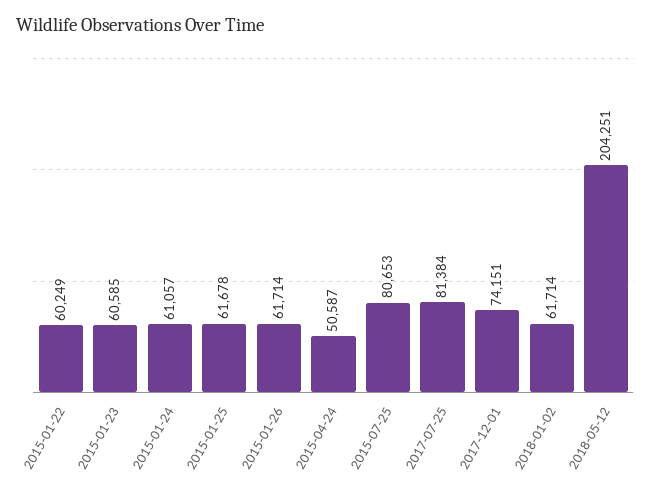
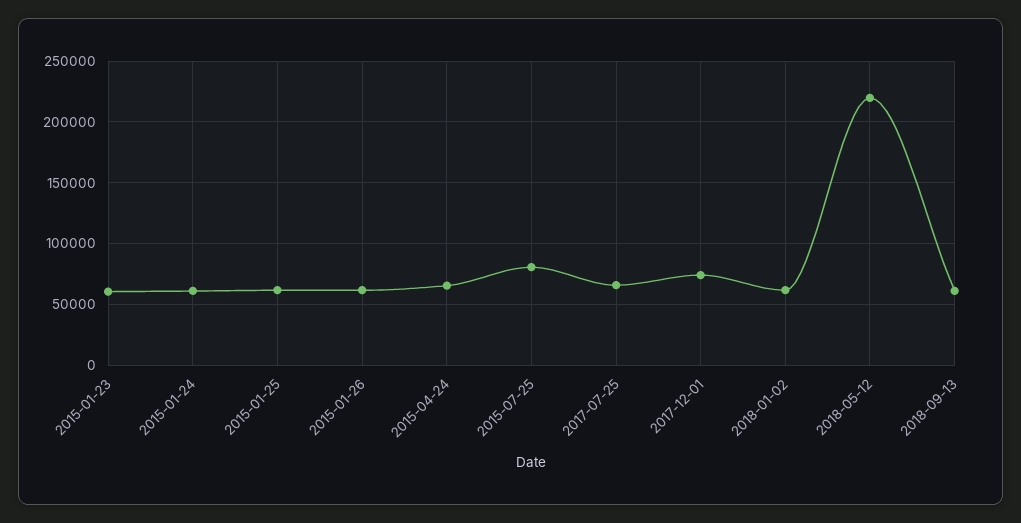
2015-01-22: 60249 -> none
2015-04-24: 50587 -> 65000
2017-07-25: 81384 -> 65000
2018-05-12: 204251 -> 220000
2018-09-13: none -> 60000

